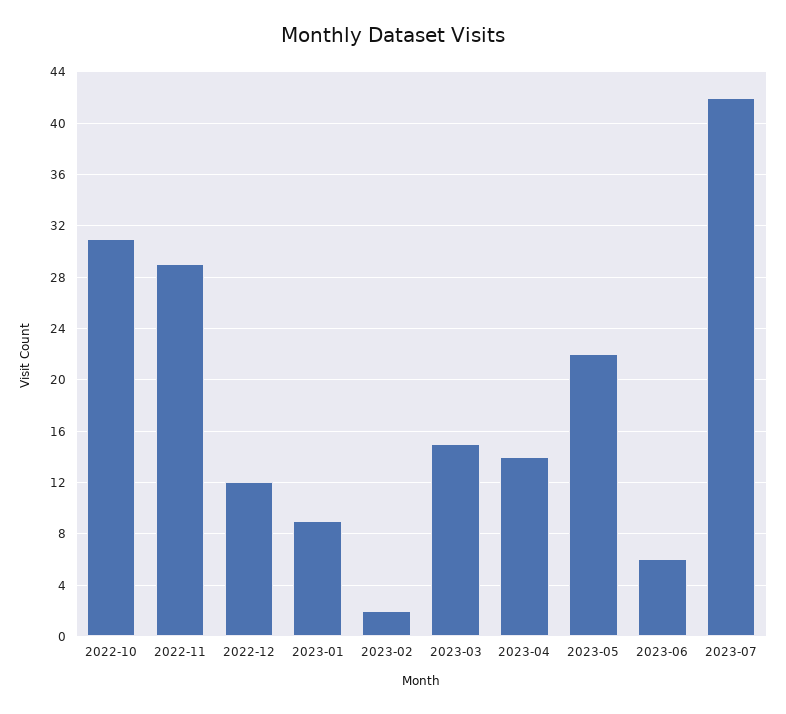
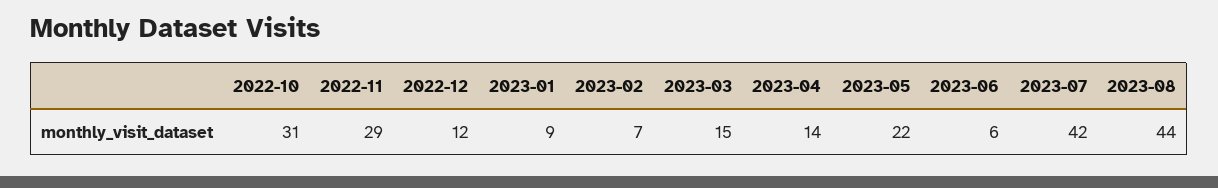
2023-02: 2 -> 7
2023-08: none -> 44

